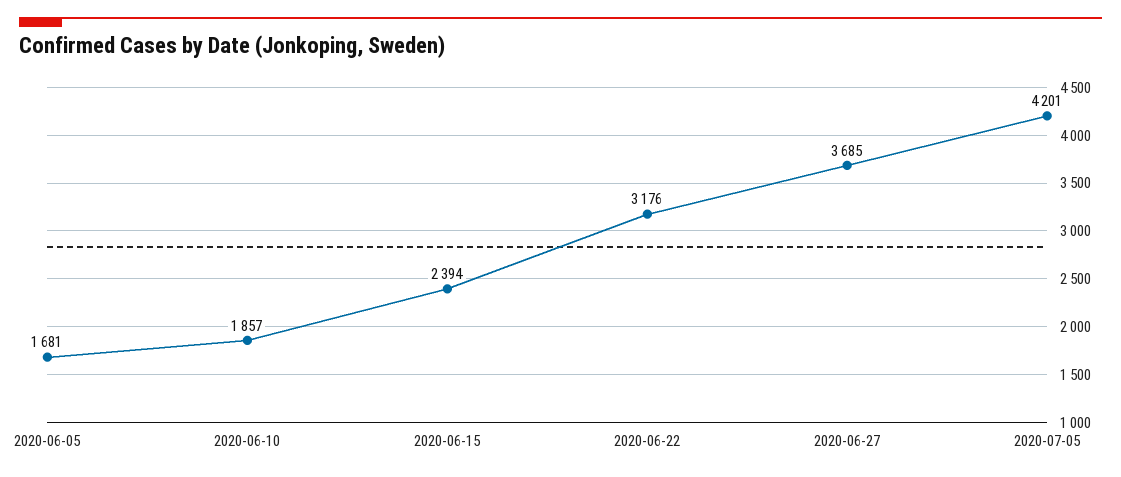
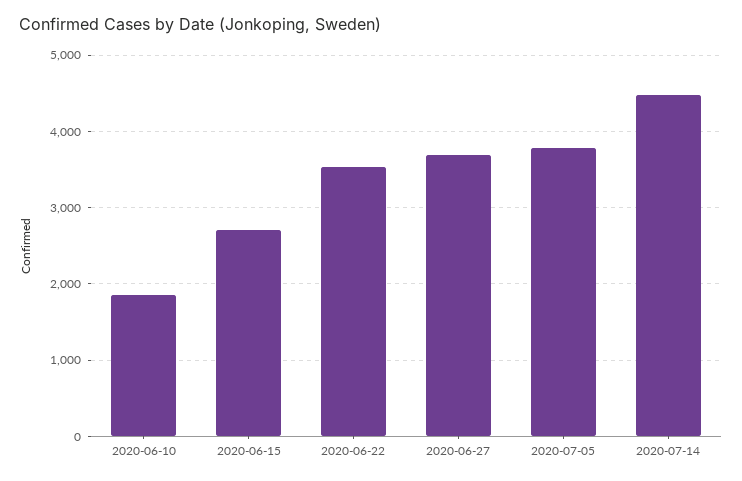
2020-06-05: 1681 -> none
2020-06-15: 2394 -> 2700
2020-06-22: 3176 -> 3500
2020-07-05: 4201 -> 3800
2020-07-14: none -> 4500

